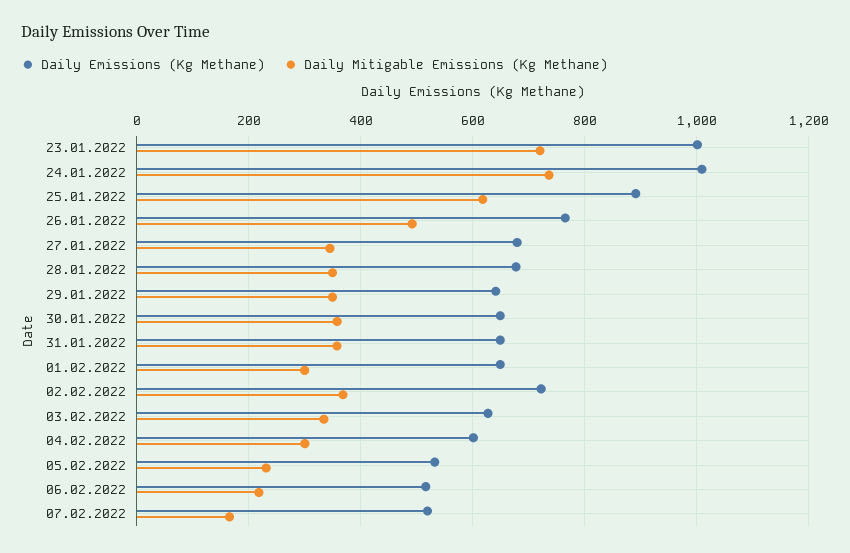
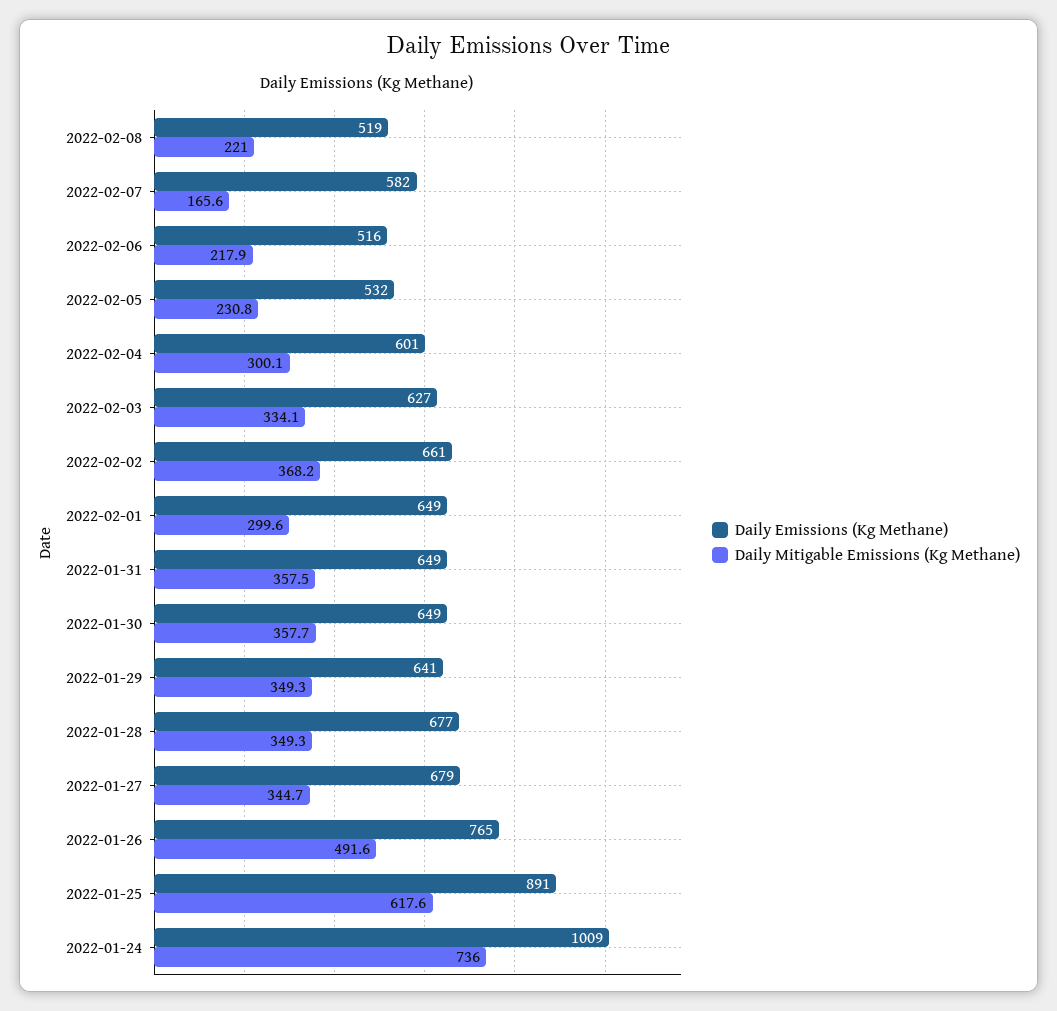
Daily Emissions (Kg Methane), 23.01.2022: 1000 -> none
Daily Mitigable Emissions (Kg Methane), 23.01.2022: 720 -> none
Daily Emissions (Kg Methane), 02.02.2022: 720 -> 661
Daily Emissions (Kg Methane), 07.02.2022: 520 -> 582
Daily Emissions (Kg Methane), 2022-02-08: none -> 519
Daily Mitigable Emissions (Kg Methane), 2022-02-08: none -> 221

